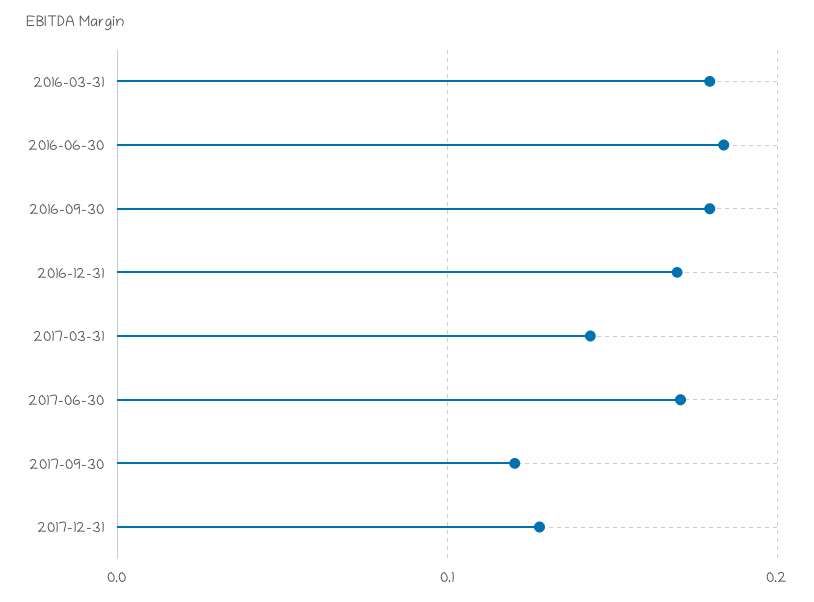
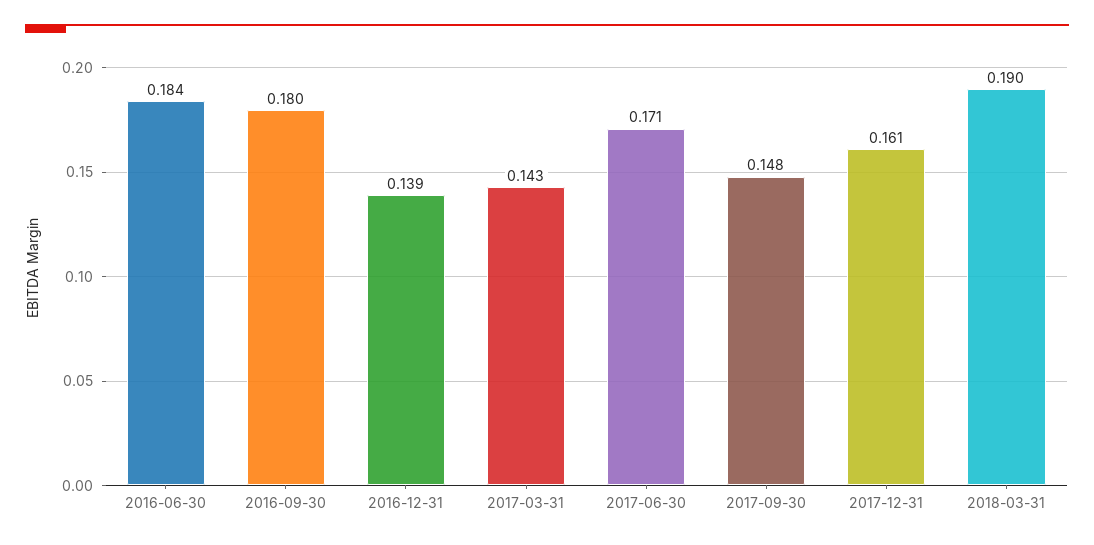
2016-03-31: 0.18 -> none
2016-12-31: 0.17 -> 0.139
2017-09-30: 0.12 -> 0.148
2017-12-31: 0.13 -> 0.161
2018-03-31: none -> 0.19

